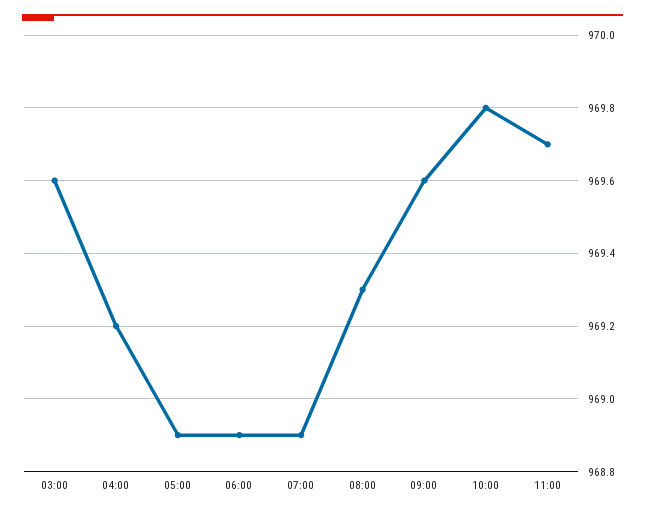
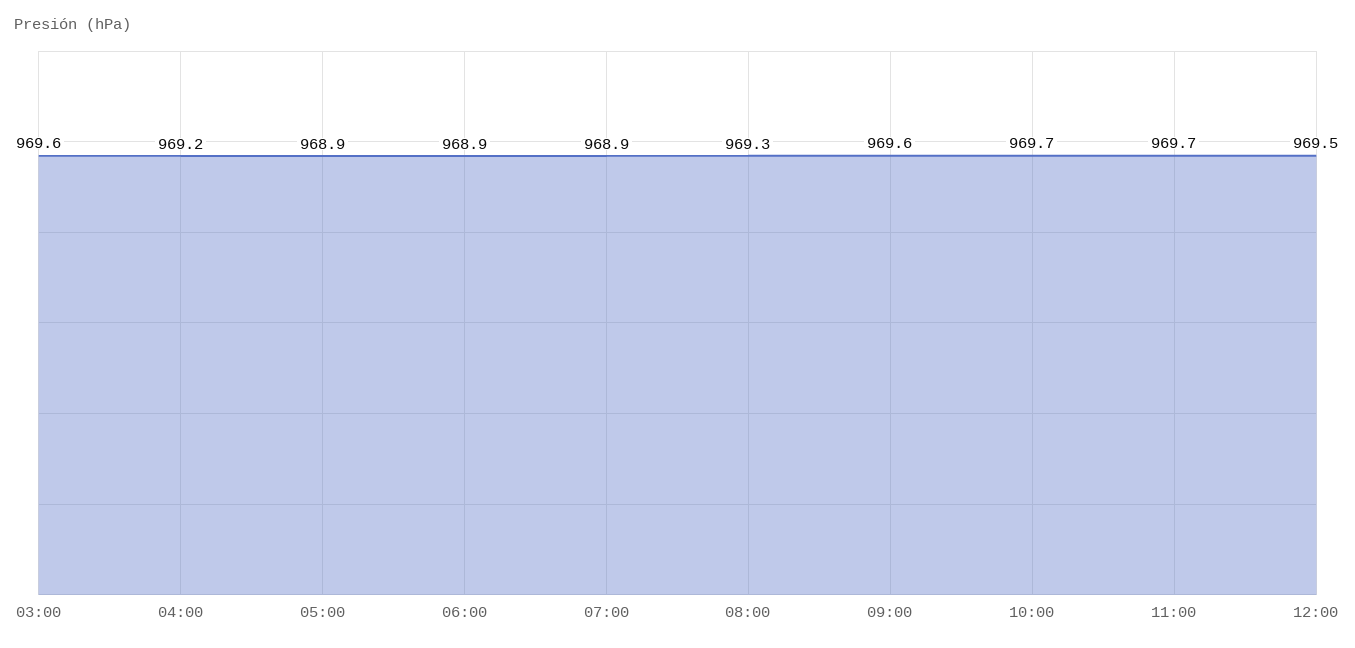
10:00: 969.8 -> 969.7
12:00: none -> 969.5

